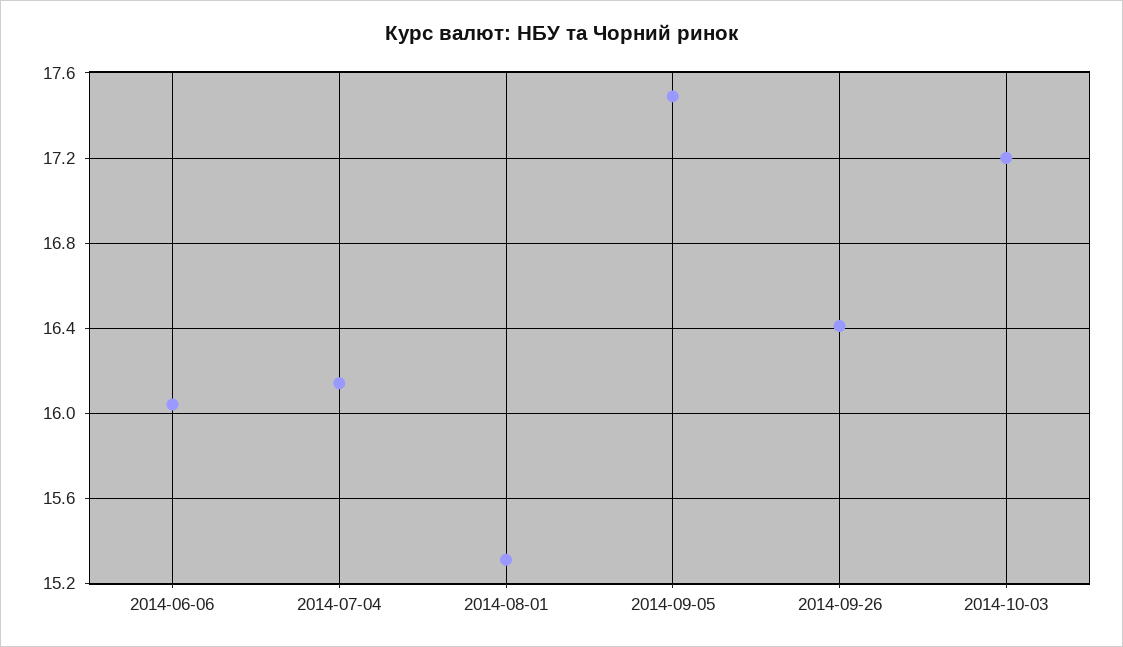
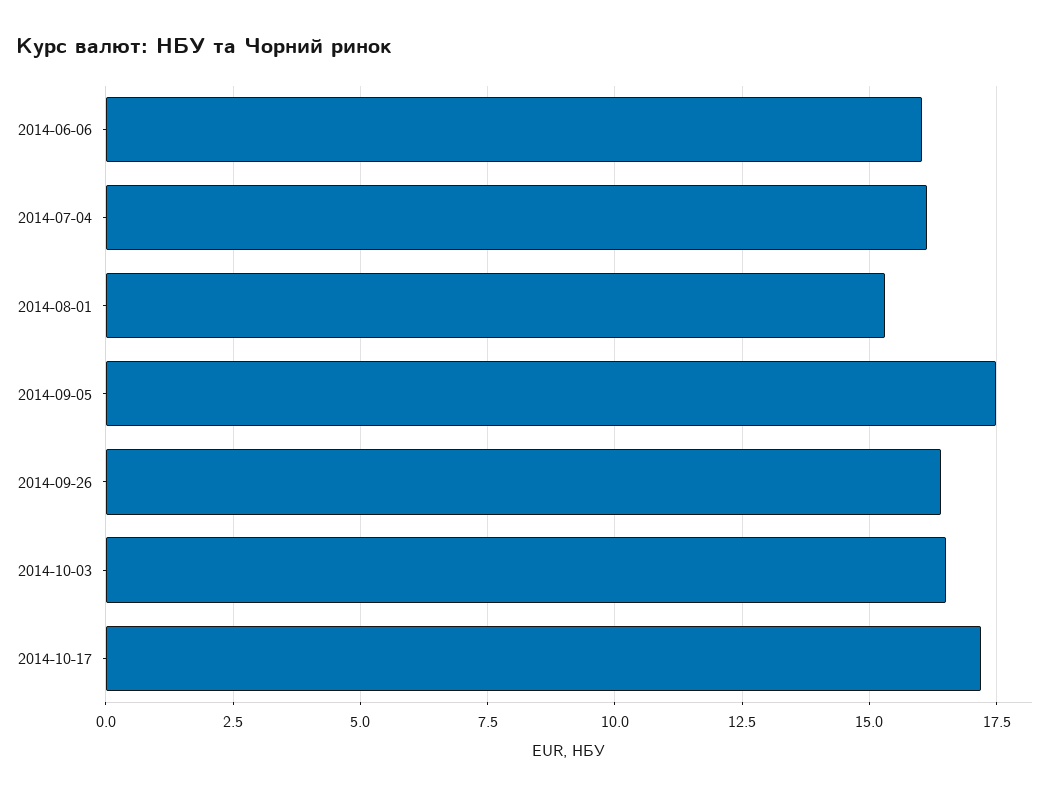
2014-10-03: 17.2 -> 16.5
2014-10-17: none -> 17.25

